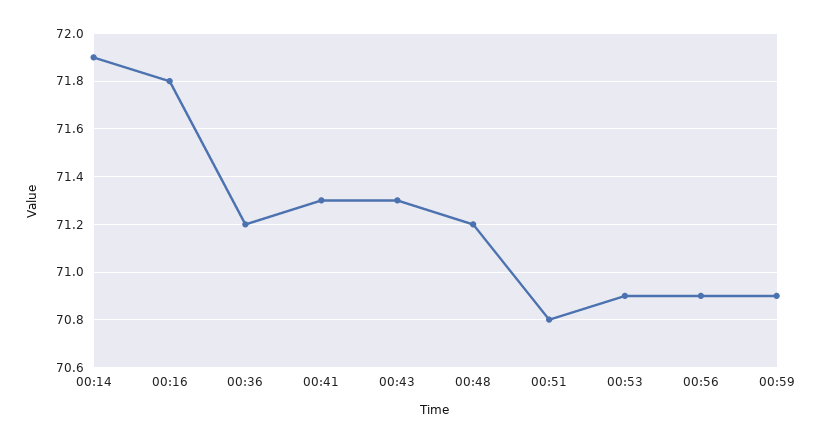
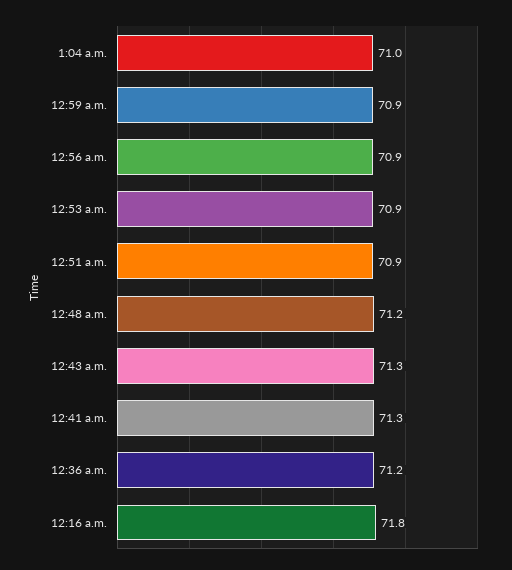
00:14: 71.9 -> none
00:51: 70.8 -> 70.9
1:04 a.m.: none -> 71

